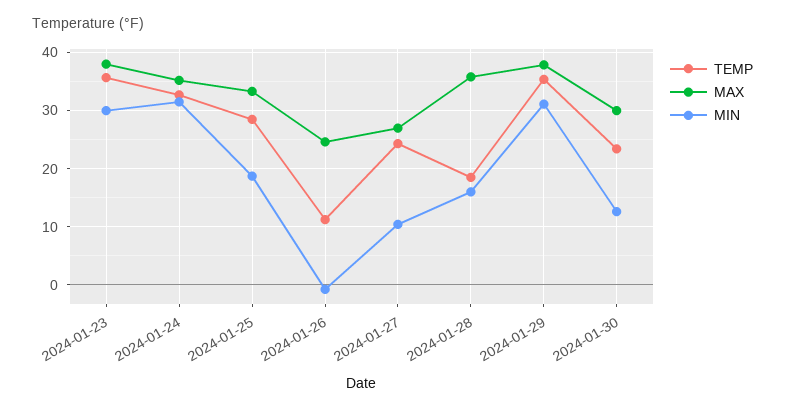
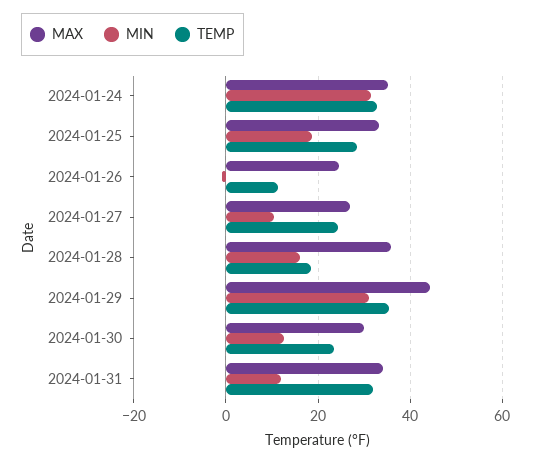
TEMP, 2024-01-23: 36 -> none
MAX, 2024-01-23: 38 -> none
MIN, 2024-01-23: 30 -> none
MAX, 2024-01-29: 38 -> 44
MAX, 2024-01-31: none -> 34
MIN, 2024-01-31: none -> 12
TEMP, 2024-01-31: none -> 32

